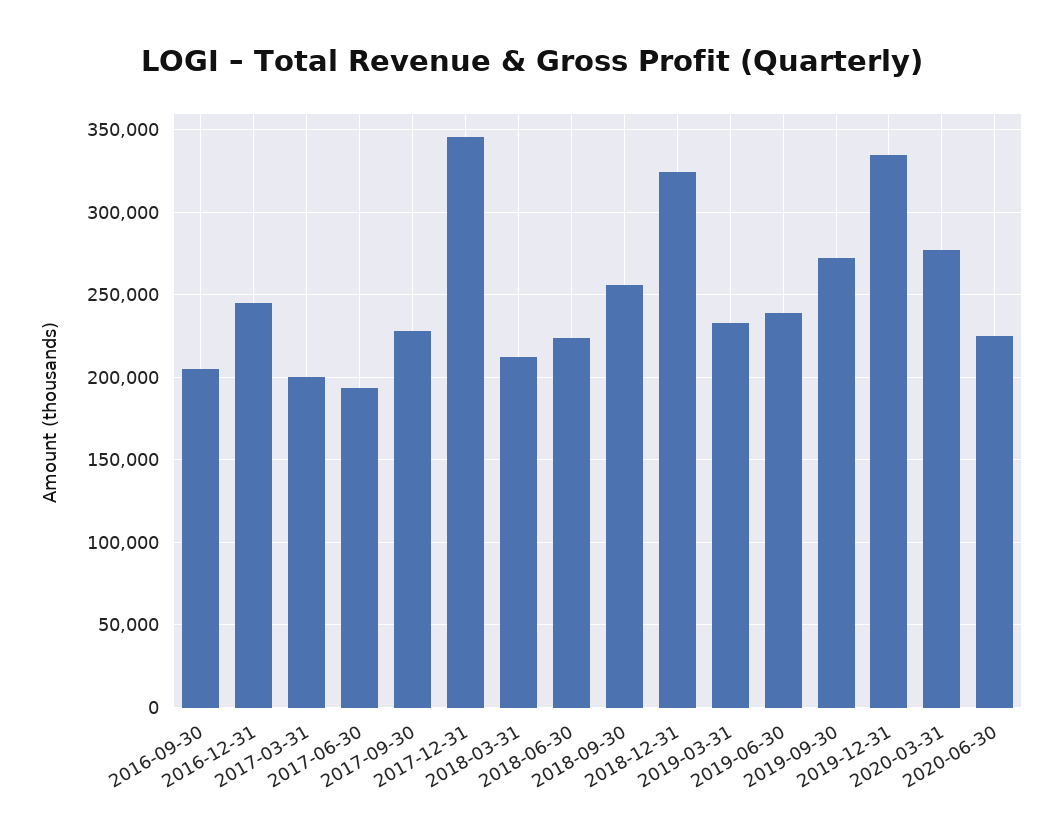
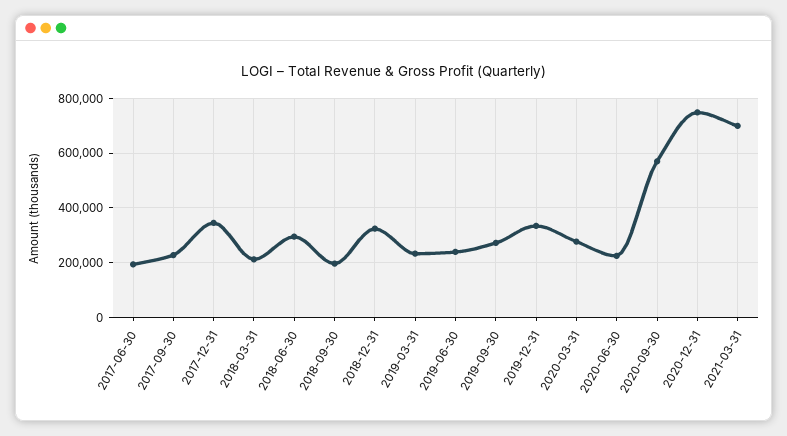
2016-09-30: 205000 -> none
2016-12-31: 245000 -> none
2017-03-31: 200000 -> none
2018-06-30: 225000 -> 300000
2018-09-30: 255000 -> 200000
2020-09-30: none -> 575000
2020-12-31: none -> 750000
2021-03-31: none -> 700000

